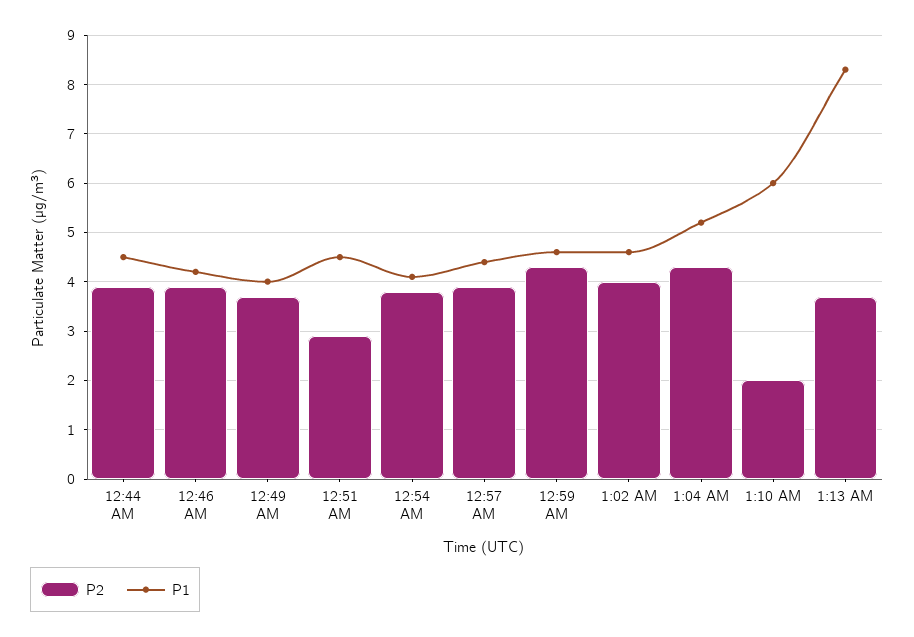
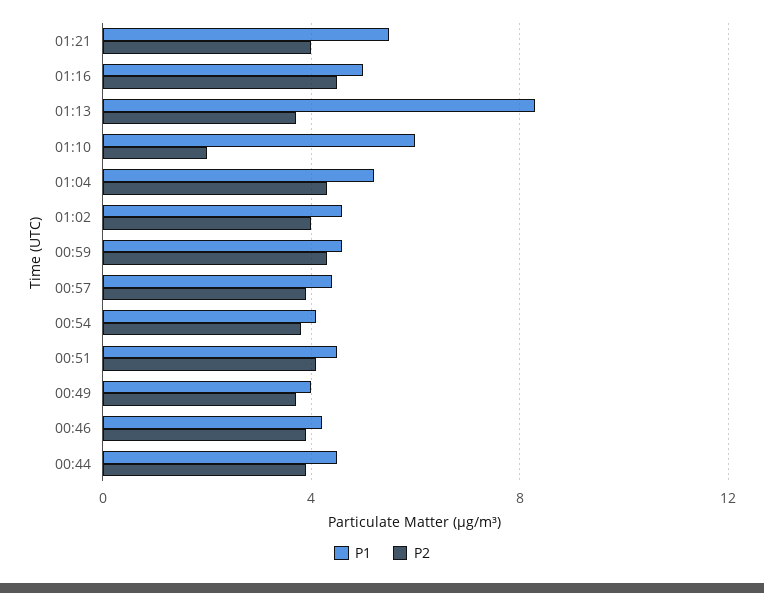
P2, 12:51 AM: 3 -> 4
P1, 01:21: none -> 5.5
P2, 01:21: none -> 4
P1, 01:16: none -> 5
P2, 01:16: none -> 4.5

